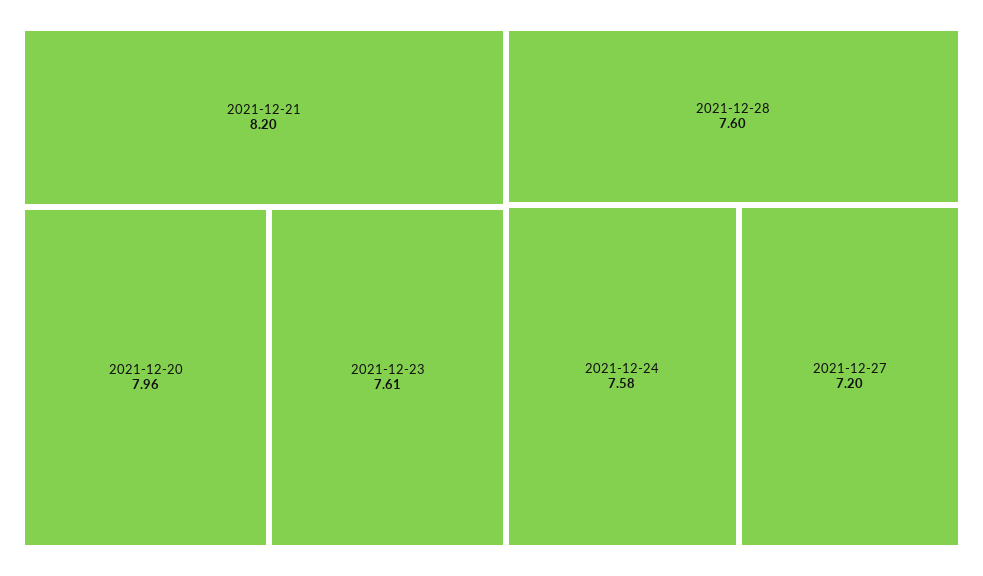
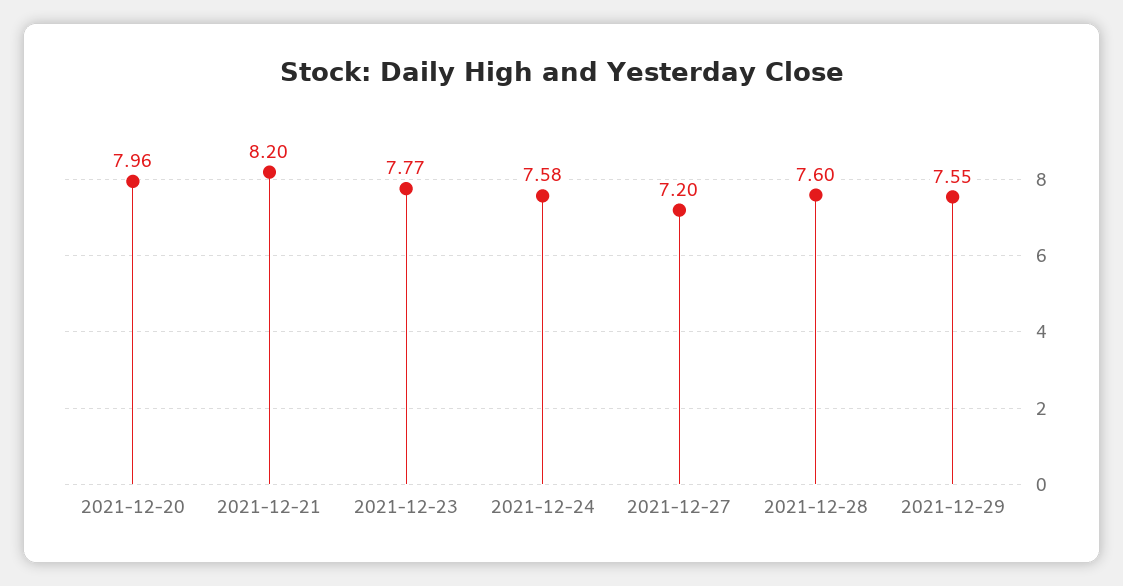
2021-12-23: 7.61 -> 7.77
2021-12-29: none -> 7.55

